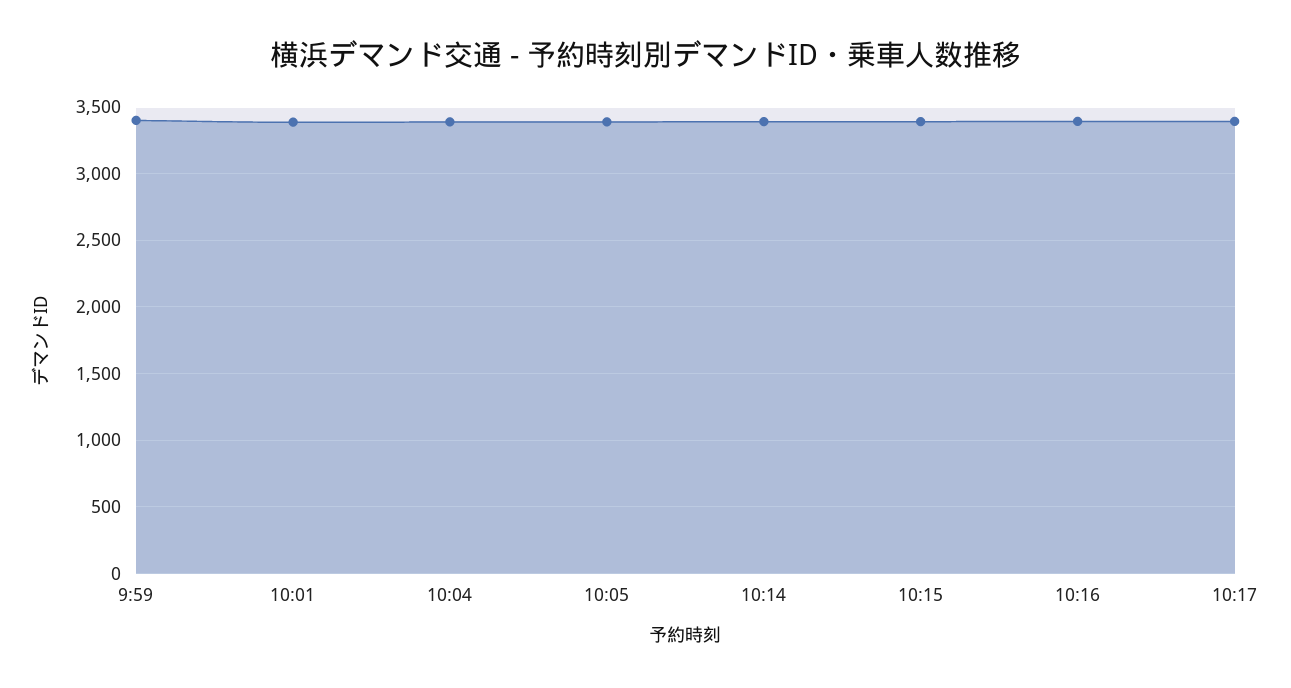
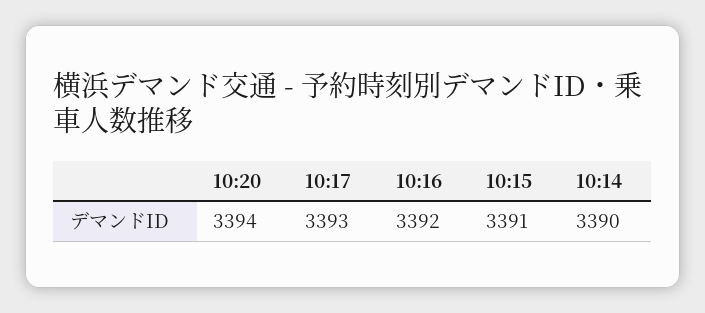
9:59: 3400 -> none
10:01: 3400 -> none
10:04: 3400 -> none
10:05: 3400 -> none
10:20: none -> 3394

